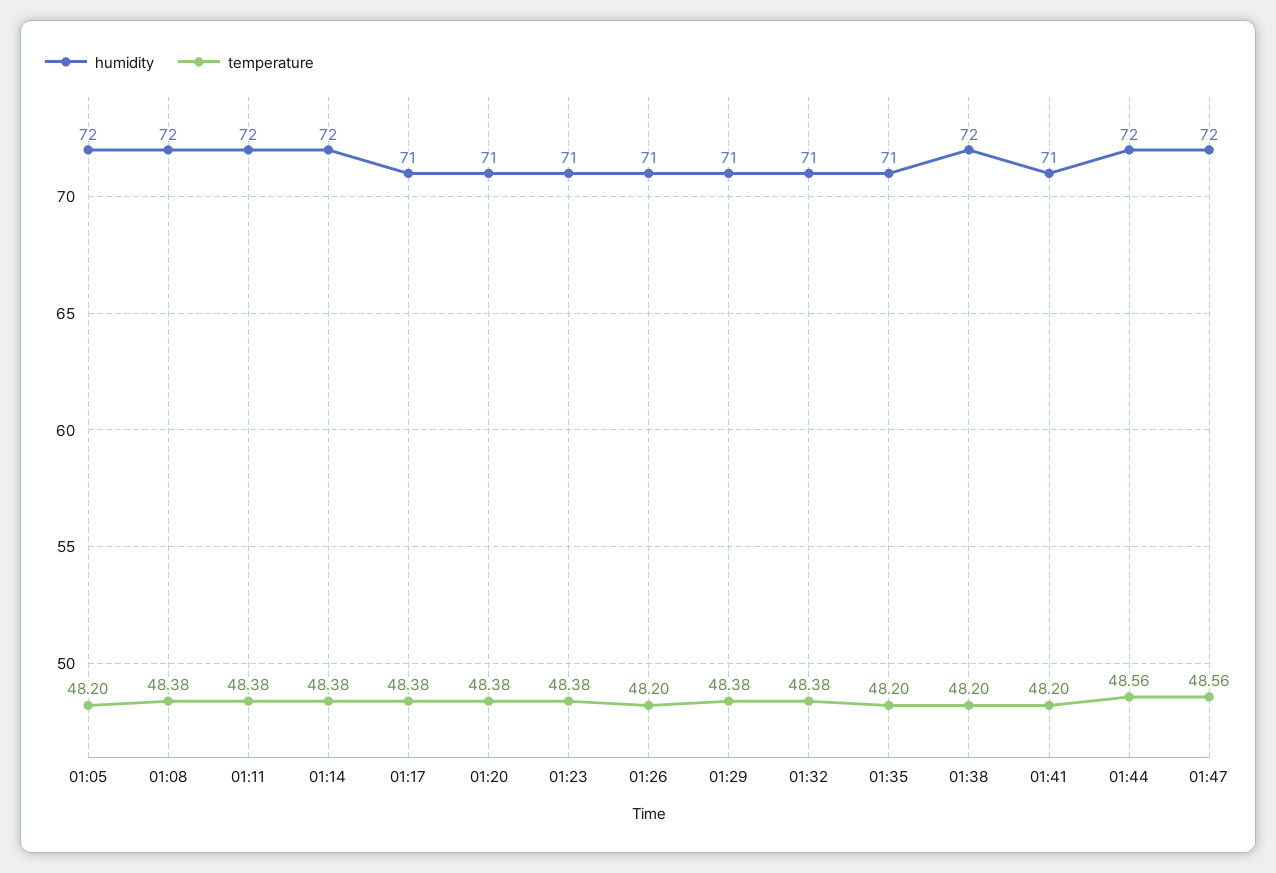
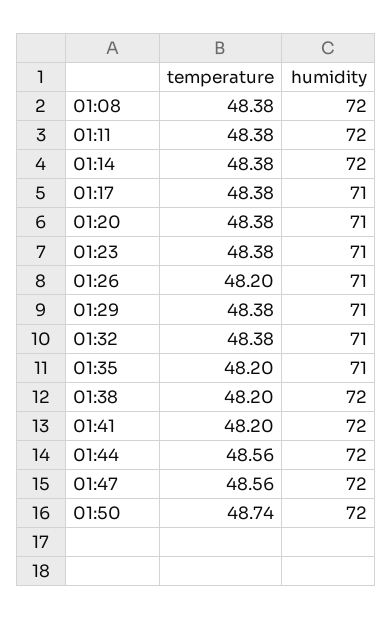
humidity, 01:05: 72 -> none
temperature, 01:05: 48.2 -> none
humidity, 01:41: 71 -> 72
temperature, 01:50: none -> 48.74
humidity, 01:50: none -> 72

